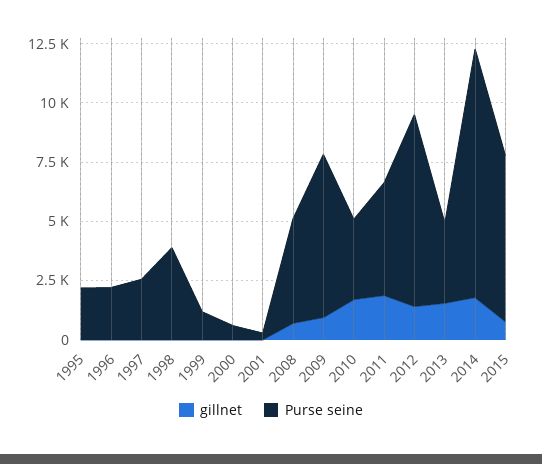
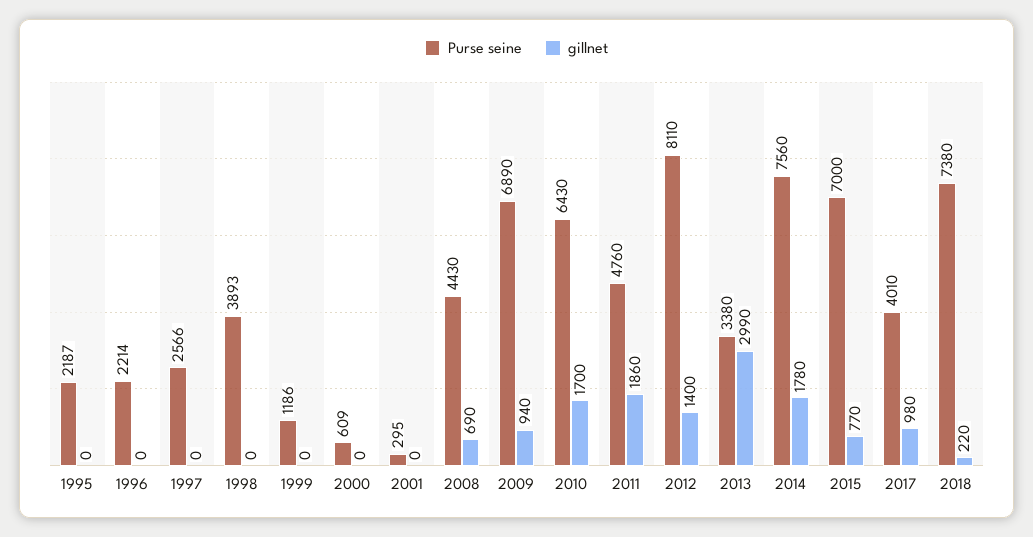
Purse seine, 2010: 3500 -> 6430
gillnet, 2013: 1500 -> 2990
Purse seine, 2014: 10500 -> 7560
Purse seine, 2017: none -> 4010
gillnet, 2017: none -> 980
Purse seine, 2018: none -> 7380
gillnet, 2018: none -> 220

